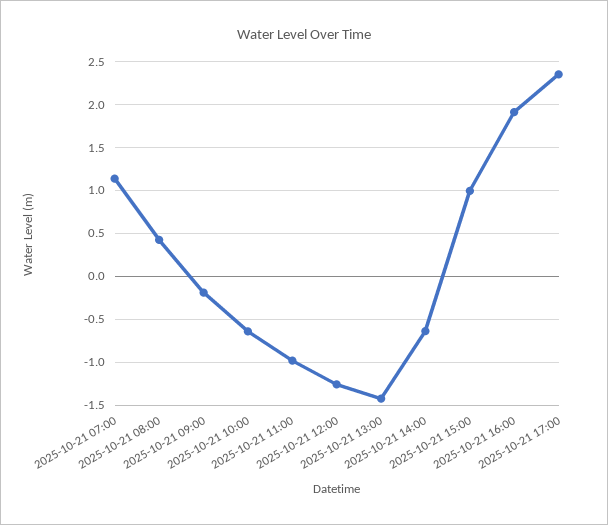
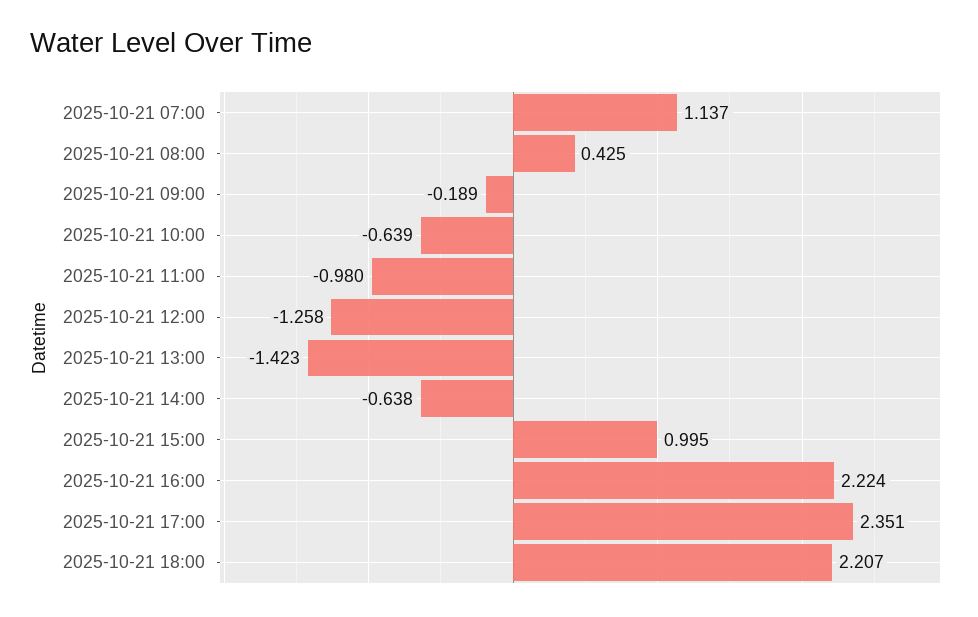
2025-10-21 16:00: 1.9 -> 2.224
2025-10-21 18:00: none -> 2.207

